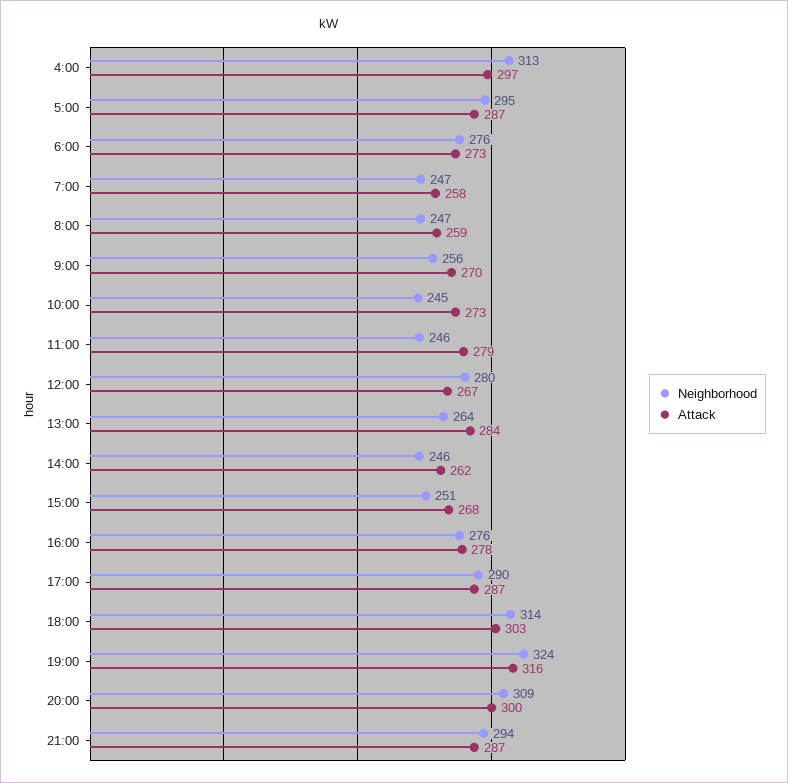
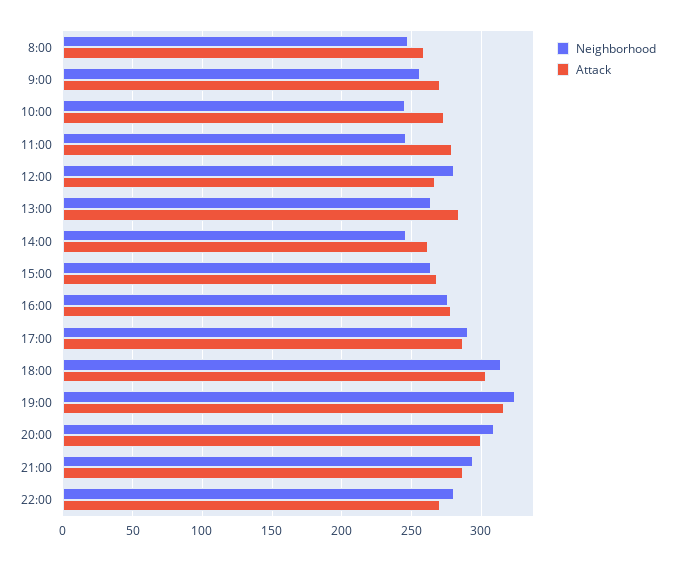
Neighborhood, 4:00: 313 -> none
Attack, 4:00: 297 -> none
Neighborhood, 5:00: 295 -> none
Attack, 5:00: 287 -> none
Neighborhood, 6:00: 276 -> none
Attack, 6:00: 273 -> none
Neighborhood, 7:00: 247 -> none
Attack, 7:00: 258 -> none
Neighborhood, 15:00: 251 -> 265
Neighborhood, 22:00: none -> 280
Attack, 22:00: none -> 270

